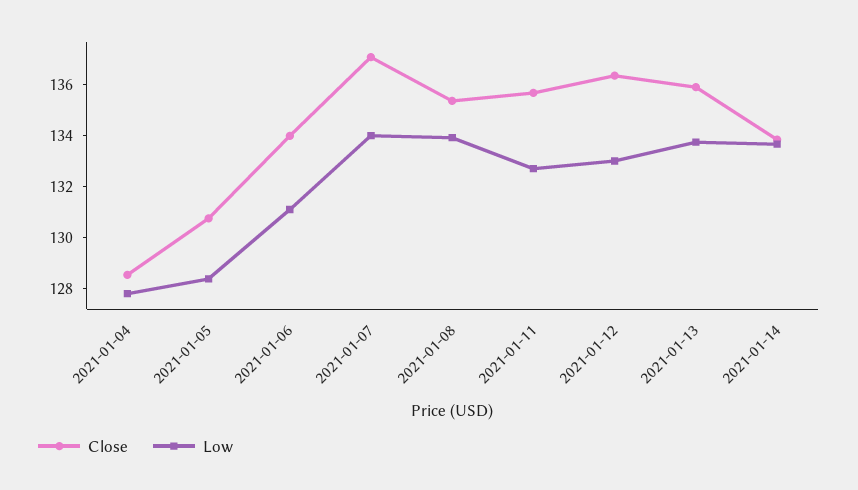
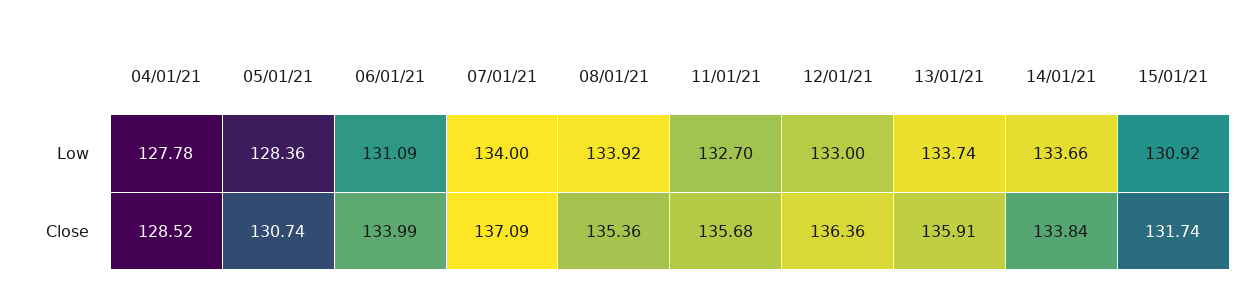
Low, 15/01/21: none -> 130.92
Close, 15/01/21: none -> 131.74

